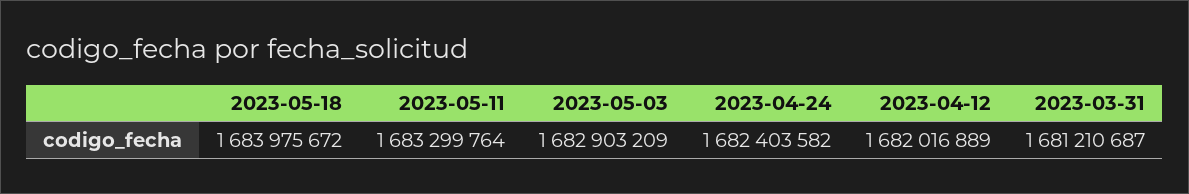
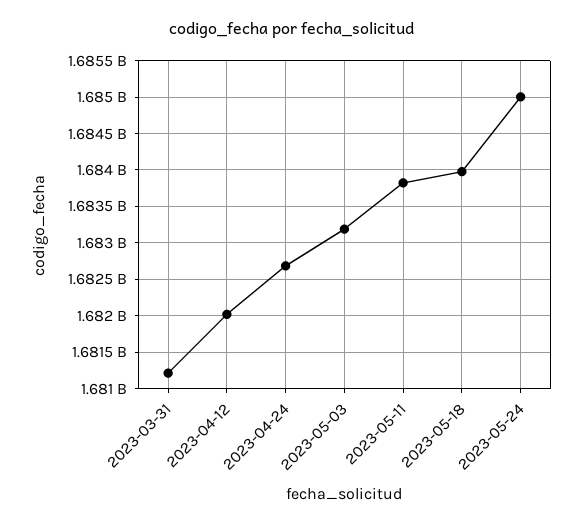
2023-05-11: 1683299764 -> 1683800000
2023-05-03: 1682903209 -> 1683200000
2023-04-24: 1682403582 -> 1682700000
2023-05-24: none -> 1685000000

